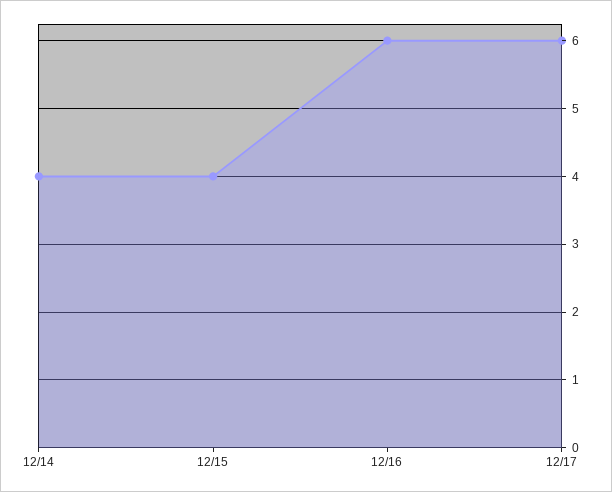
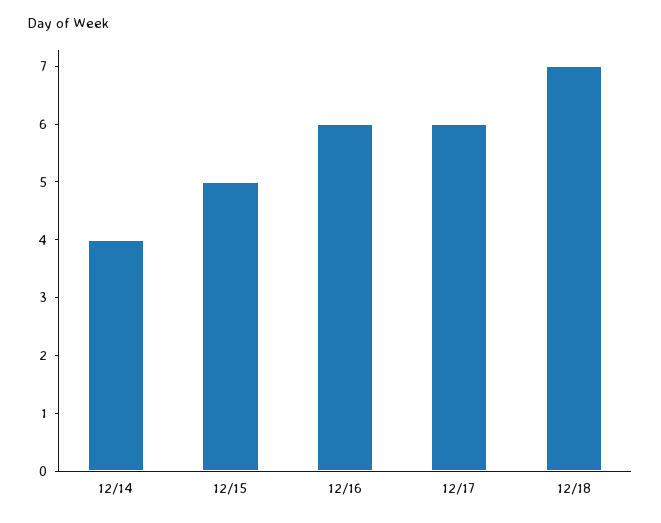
12/15: 4 -> 5
12/18: none -> 7

